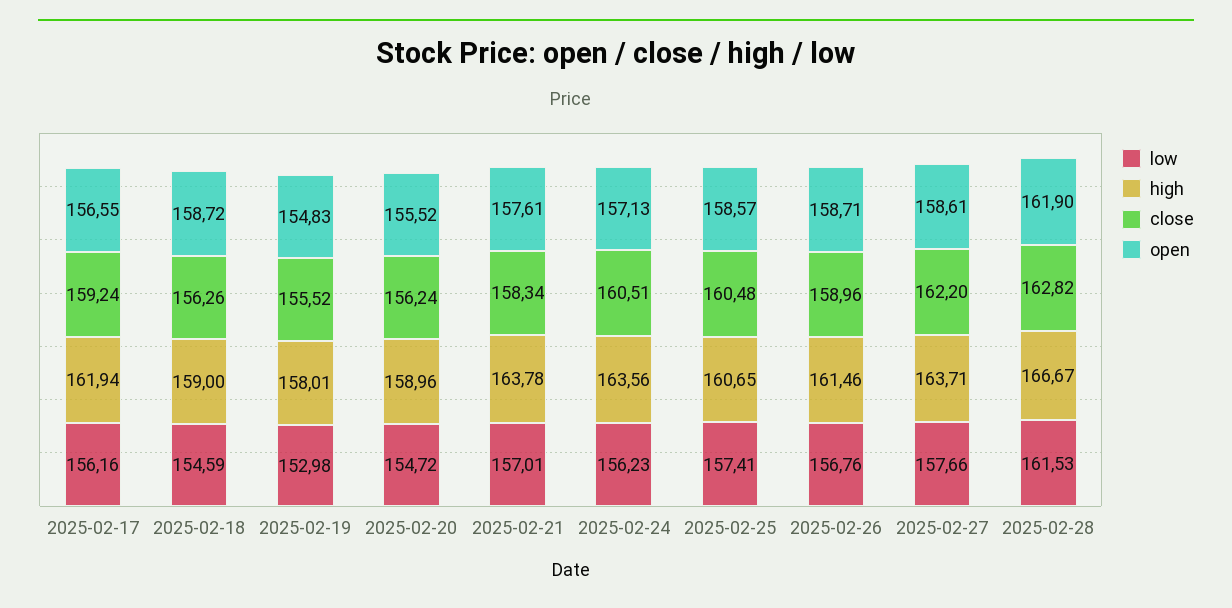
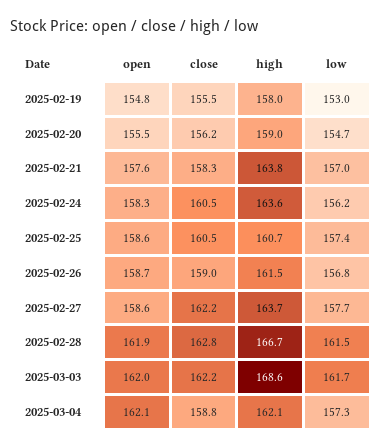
low, 2025-02-17: 156.16 -> none
high, 2025-02-17: 161.94 -> none
close, 2025-02-17: 159.24 -> none
open, 2025-02-17: 156.55 -> none
low, 2025-02-18: 154.59 -> none
high, 2025-02-18: 159 -> none
close, 2025-02-18: 156.26 -> none
open, 2025-02-18: 158.72 -> none
open, 2025-02-24: 157.13 -> 158.3
open, 2025-03-03: none -> 162
close, 2025-03-03: none -> 162.2
high, 2025-03-03: none -> 168.6
low, 2025-03-03: none -> 161.7
open, 2025-03-04: none -> 162.1
close, 2025-03-04: none -> 158.8
high, 2025-03-04: none -> 162.1
low, 2025-03-04: none -> 157.3

